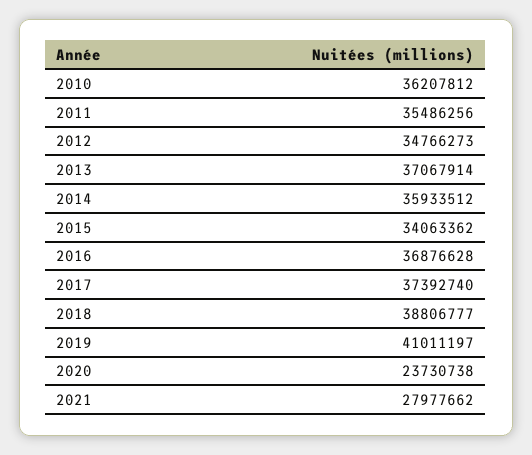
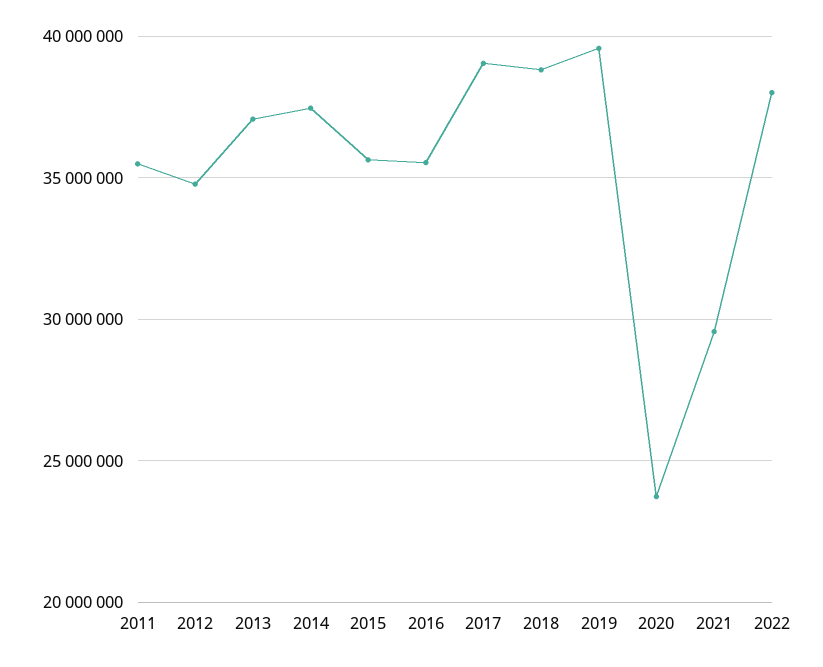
2010: 36207812 -> none
2014: 35933512 -> 37500000
2015: 34063362 -> 35500000
2016: 36876628 -> 35500000
2017: 37392740 -> 39000000
2019: 41011197 -> 39500000
2021: 27977662 -> 29500000
2022: none -> 38000000

